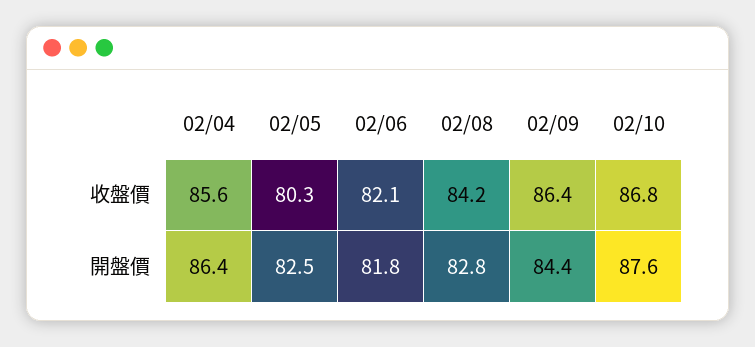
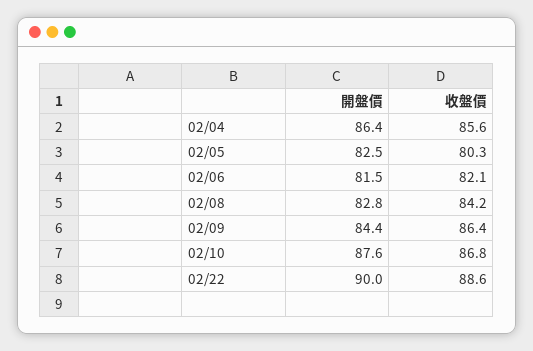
02/06, 開盤價: 81.8 -> 81.5
02/22, 開盤價: none -> 90
02/22, 收盤價: none -> 88.6

